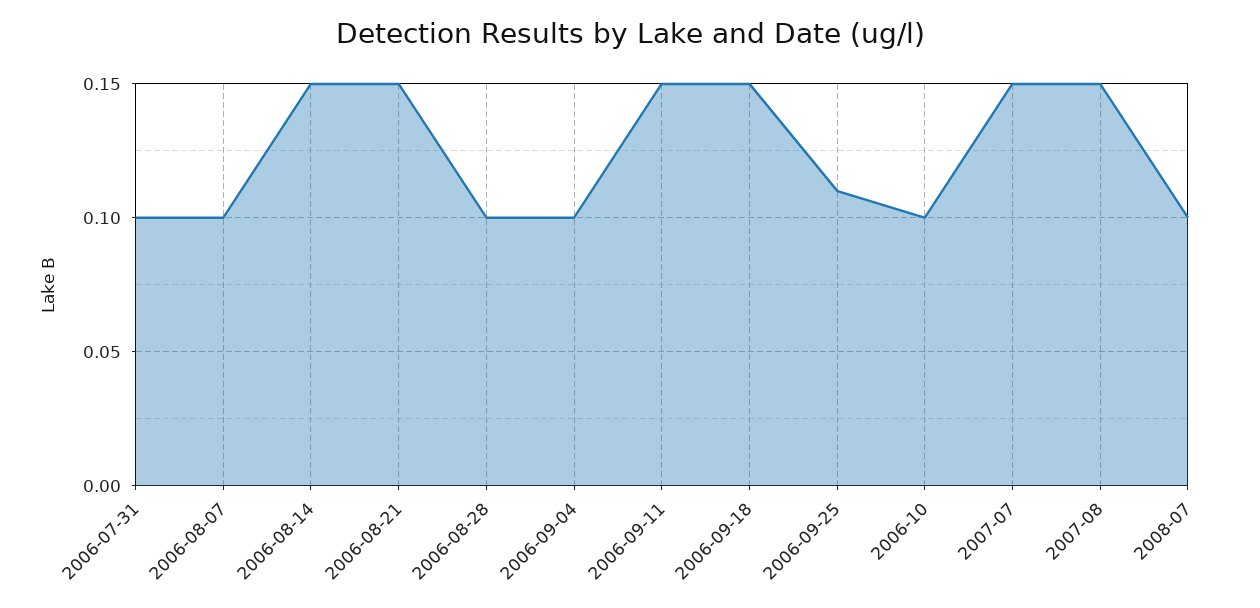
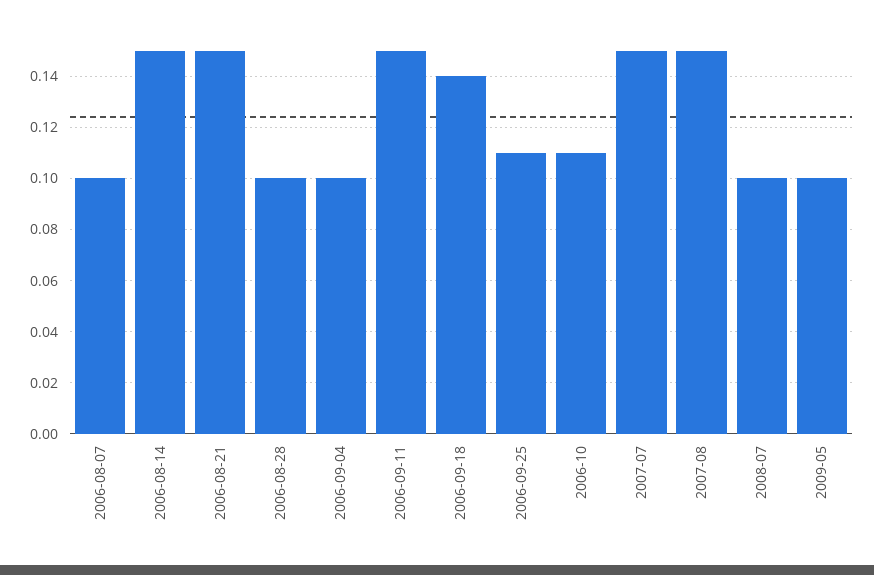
2006-07-31: 0.1 -> none
2006-09-18: 0.15 -> 0.14
2006-10: 0.1 -> 0.11
2009-05: none -> 0.1

